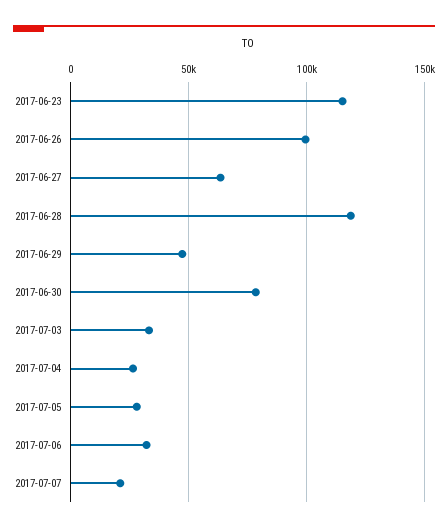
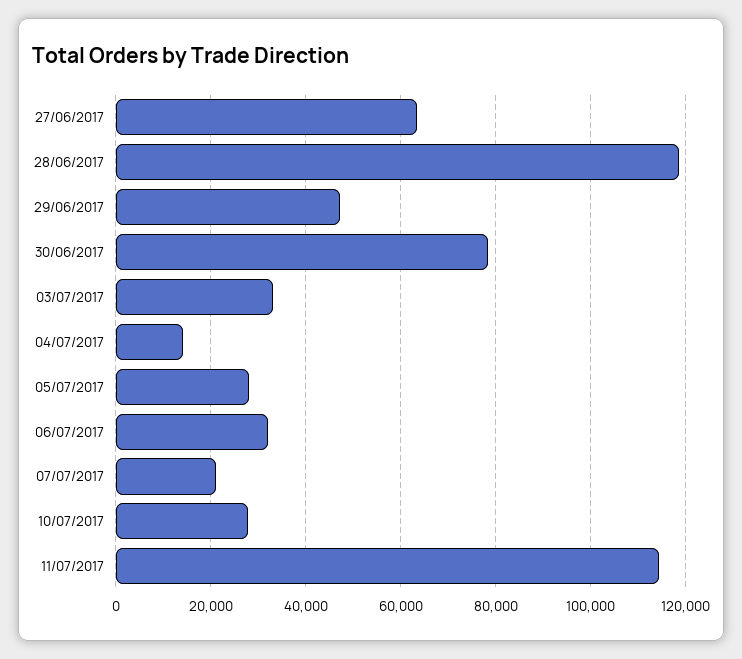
2017-06-23: 115000 -> none
2017-06-26: 100000 -> none
2017-07-04: 25000 -> 14000
10/07/2017: none -> 28000
11/07/2017: none -> 114000

